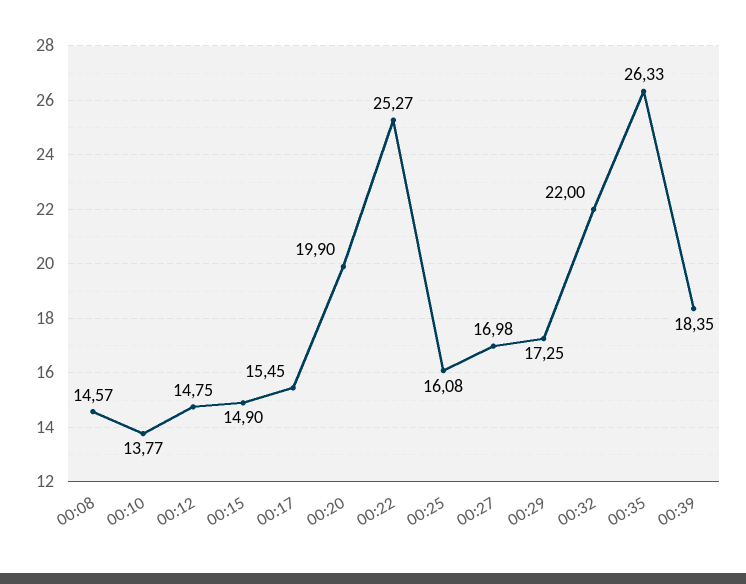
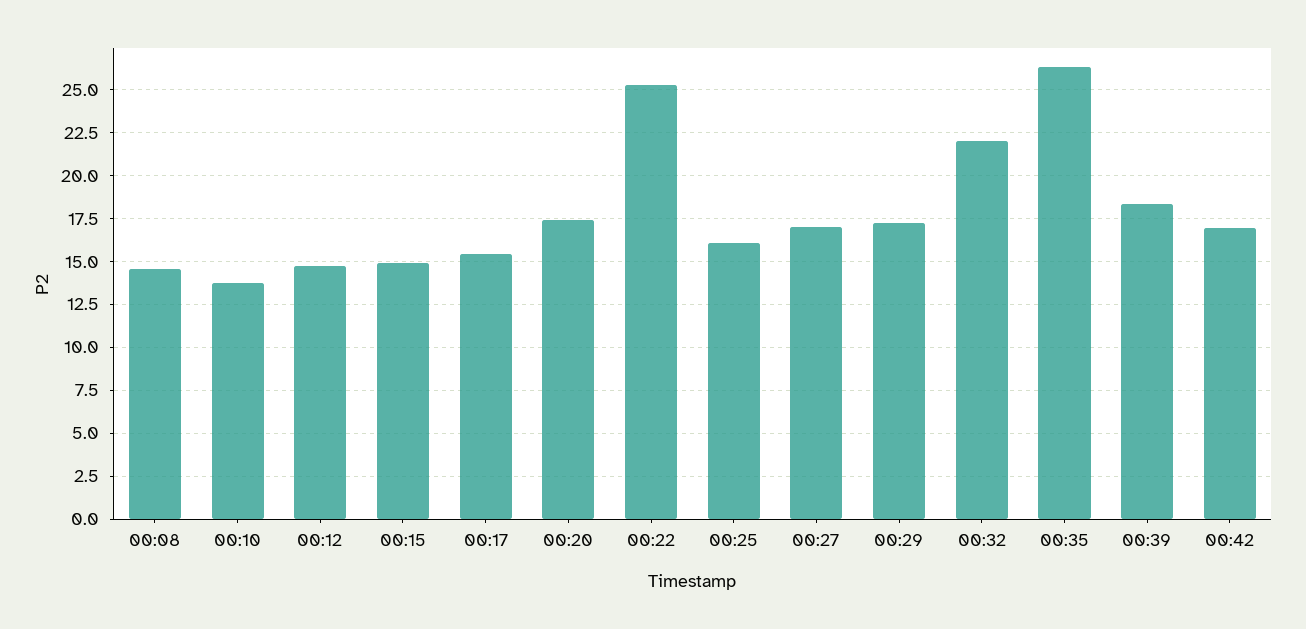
00:20: 19.9 -> 17.5
00:42: none -> 17

